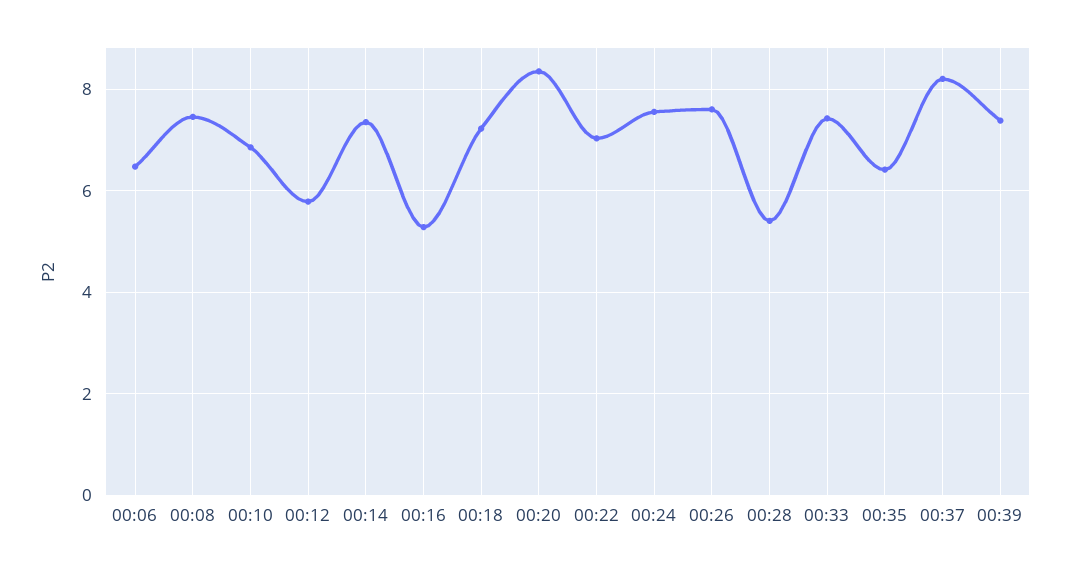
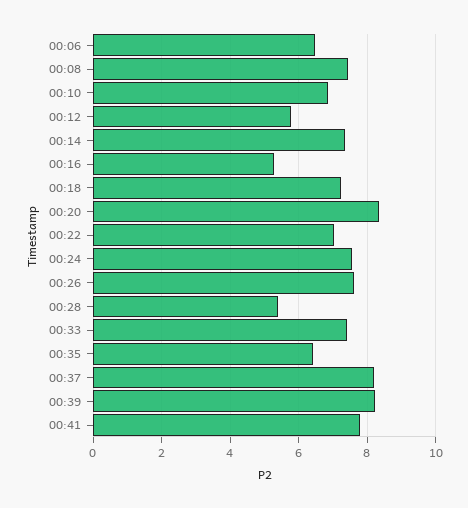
00:39: 7.4 -> 8.2
00:41: none -> 7.8

